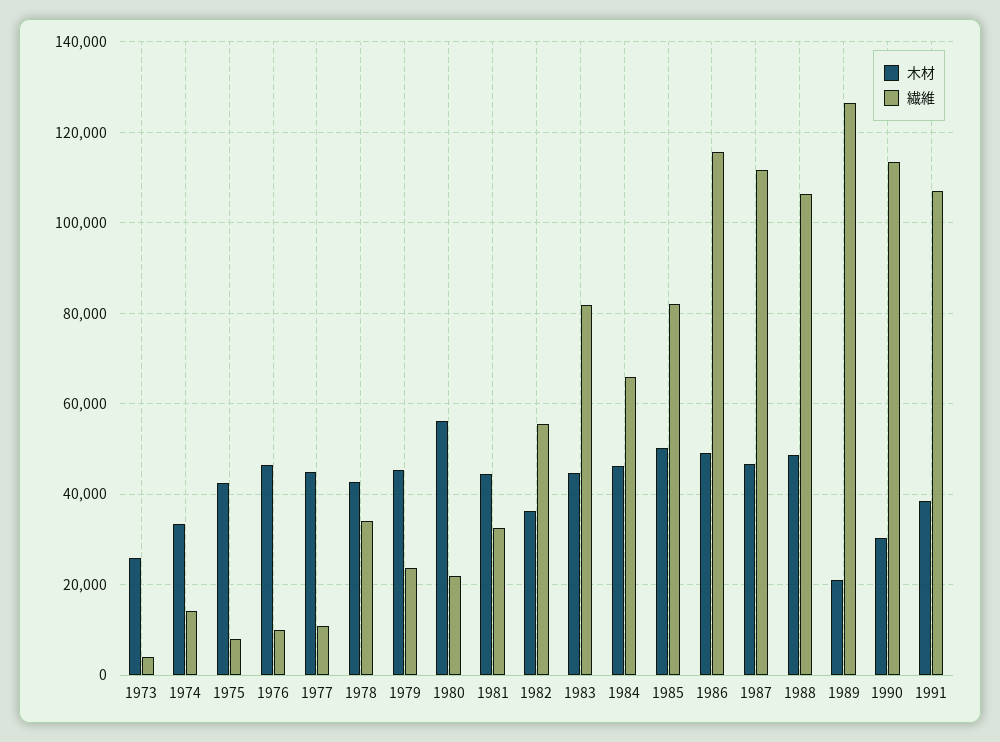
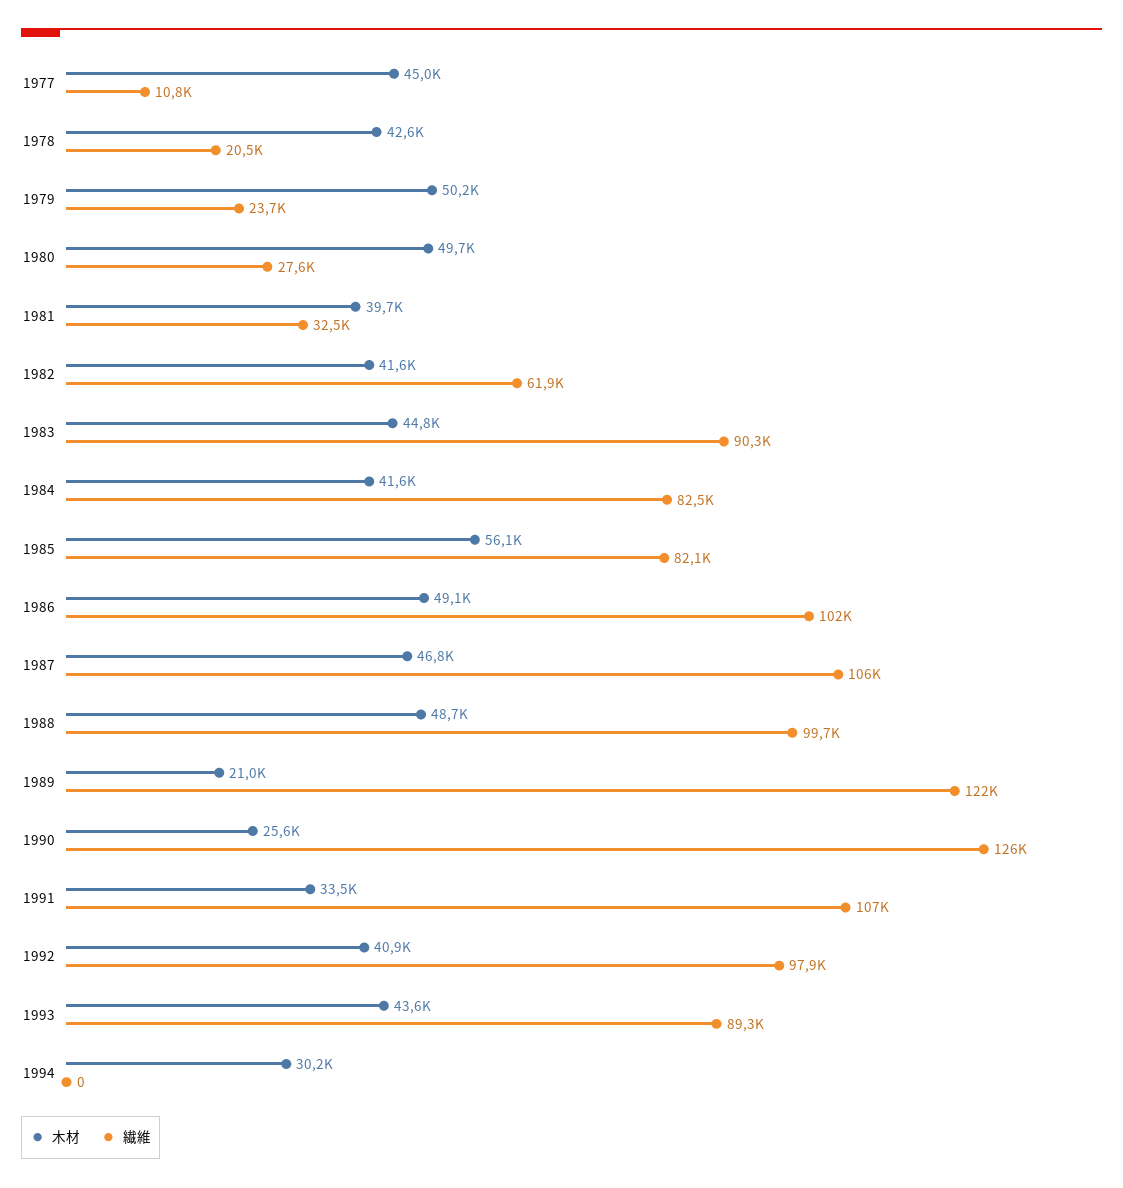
木材, 1973: 26000 -> none
繊維, 1973: 4000 -> none
木材, 1974: 34000 -> none
繊維, 1974: 14000 -> none
木材, 1975: 42000 -> none
繊維, 1975: 8000 -> none
木材, 1976: 46000 -> none
繊維, 1976: 10000 -> none
繊維, 1978: 34000 -> 20500
木材, 1979: 46000 -> 50200
木材, 1980: 56000 -> 49700
繊維, 1980: 22000 -> 27600
木材, 1981: 44000 -> 39700
木材, 1982: 36000 -> 41600
繊維, 1982: 56000 -> 61900
繊維, 1983: 82000 -> 90300
木材, 1984: 46000 -> 41600
繊維, 1984: 66000 -> 82500
木材, 1985: 50000 -> 56100
繊維, 1986: 116000 -> 102000
繊維, 1987: 112000 -> 106000
繊維, 1988: 106000 -> 99700
繊維, 1989: 126000 -> 122000
木材, 1990: 30000 -> 25600
繊維, 1990: 114000 -> 126000
木材, 1991: 38000 -> 33500
木材, 1992: none -> 40900
繊維, 1992: none -> 97900
木材, 1993: none -> 43600
繊維, 1993: none -> 89300
木材, 1994: none -> 30200
繊維, 1994: none -> 0

